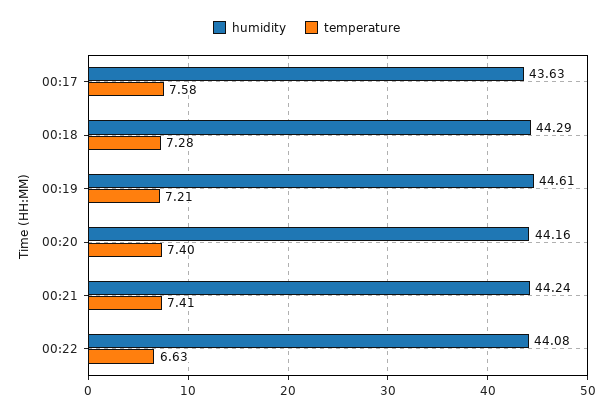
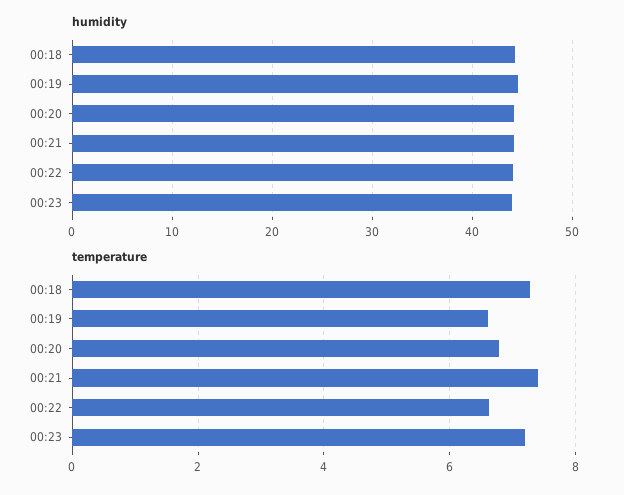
humidity, 00:17: 43.63 -> none
temperature, 00:17: 7.58 -> none
temperature, 00:19: 7.21 -> 6.6
temperature, 00:20: 7.4 -> 6.8
humidity, 00:23: none -> 44
temperature, 00:23: none -> 7.2

